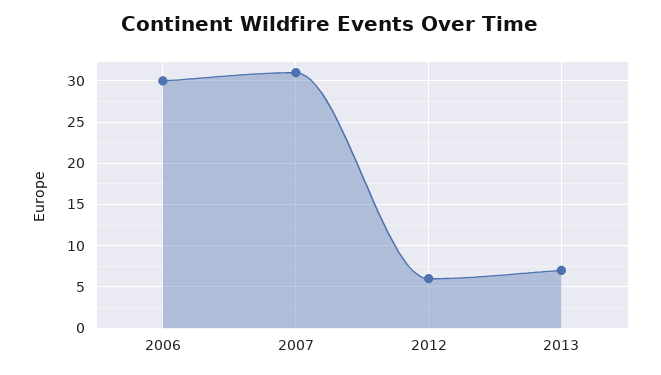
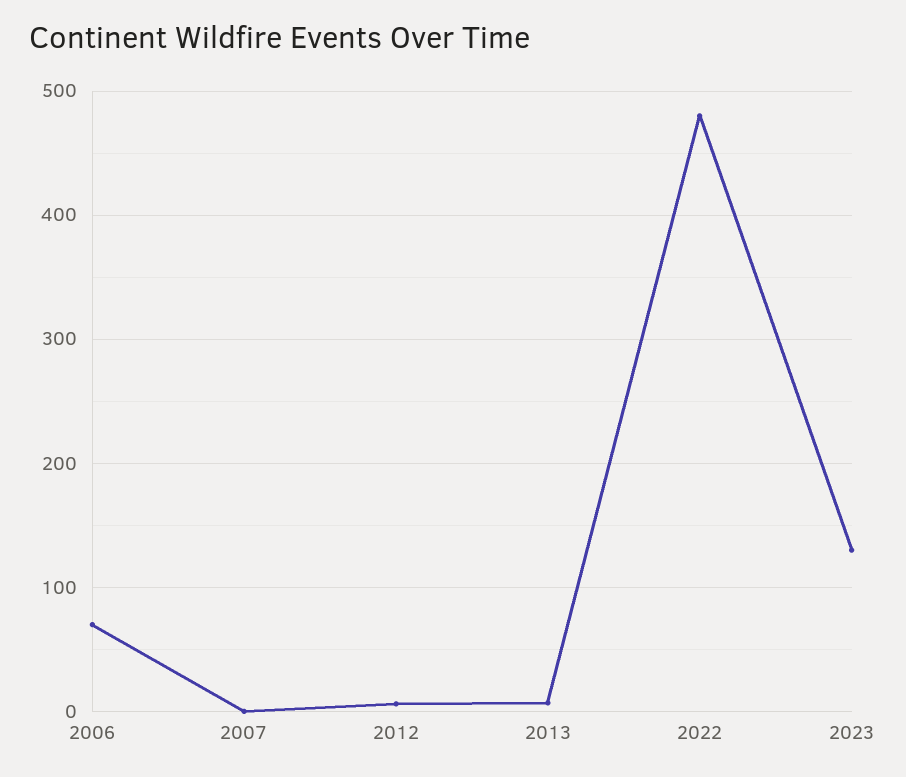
2006: 30 -> 70
2007: 31 -> 0
2022: none -> 480
2023: none -> 130

